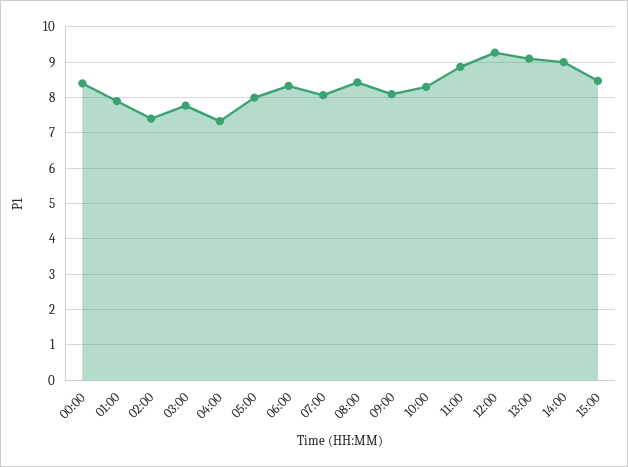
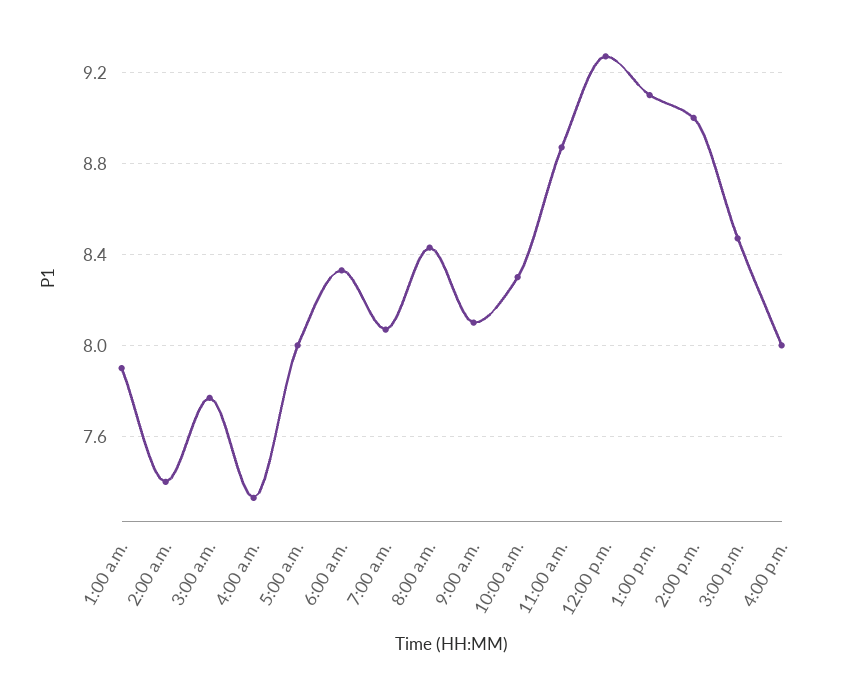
00:00: 8.4 -> none
4:00 p.m.: none -> 8

